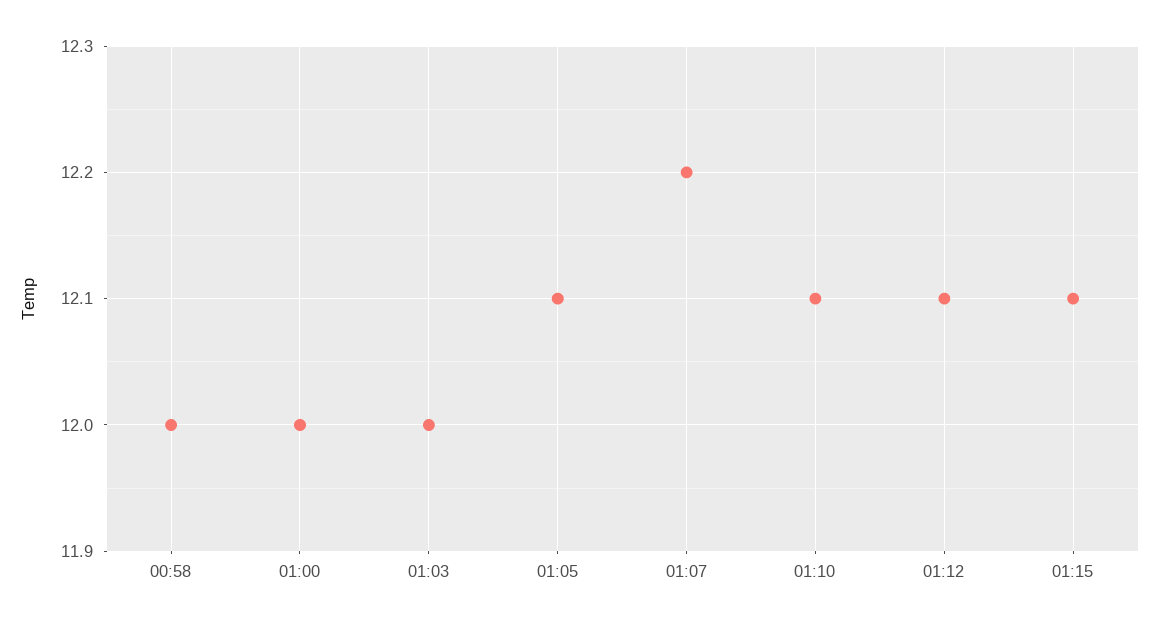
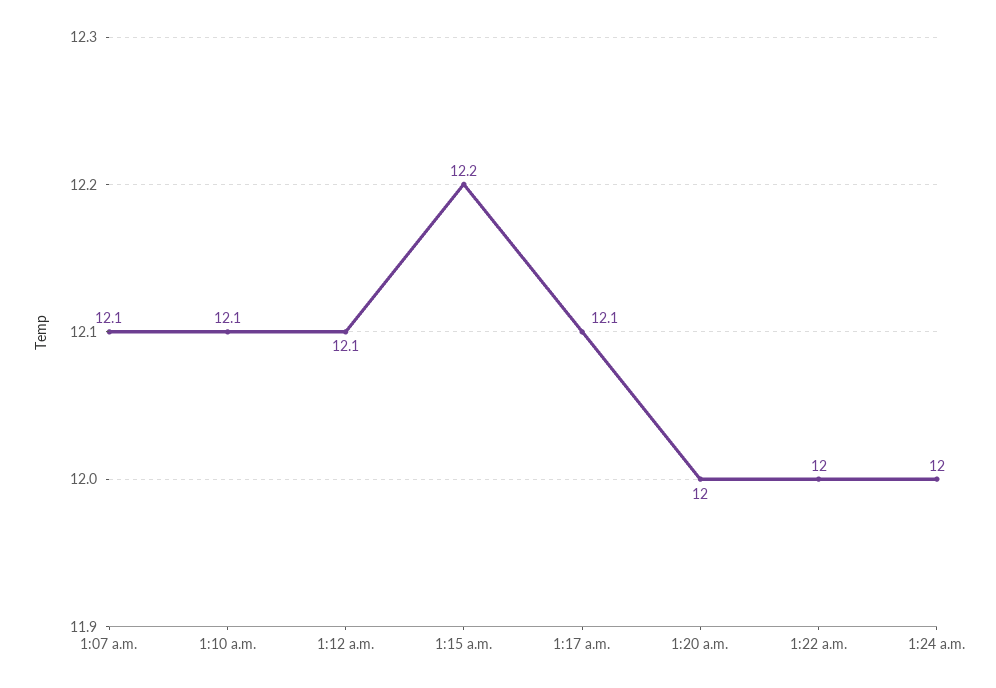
00:58: 12 -> none
01:00: 12 -> none
01:03: 12 -> none
01:05: 12.1 -> none
01:07: 12.2 -> 12.1
01:15: 12.1 -> 12.2
1:17 a.m.: none -> 12.1
1:20 a.m.: none -> 12
1:22 a.m.: none -> 12
1:24 a.m.: none -> 12

